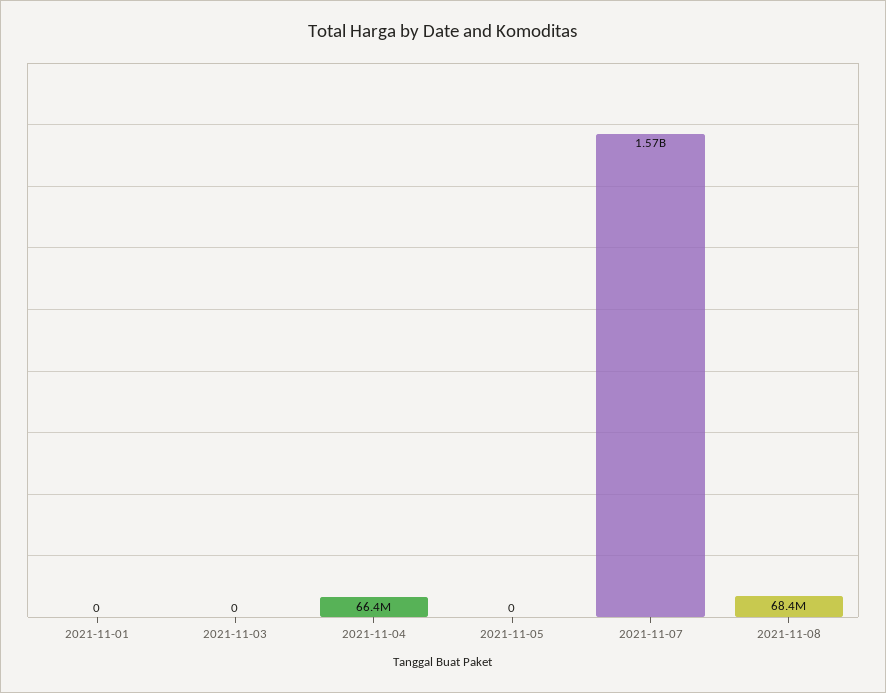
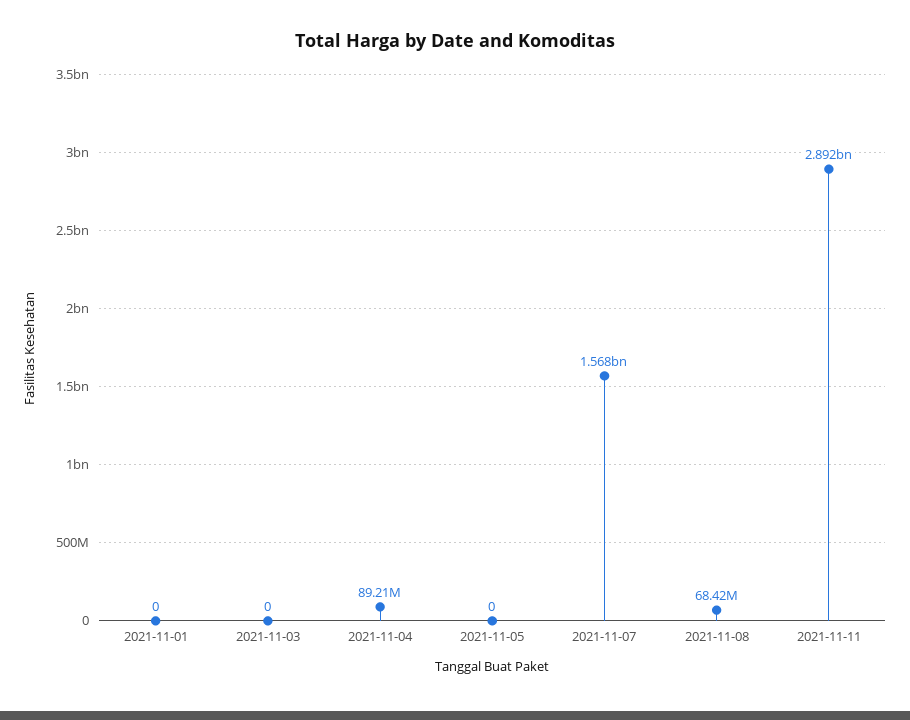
2021-11-04: 66400000 -> 89210000
2021-11-11: none -> 2892000000

